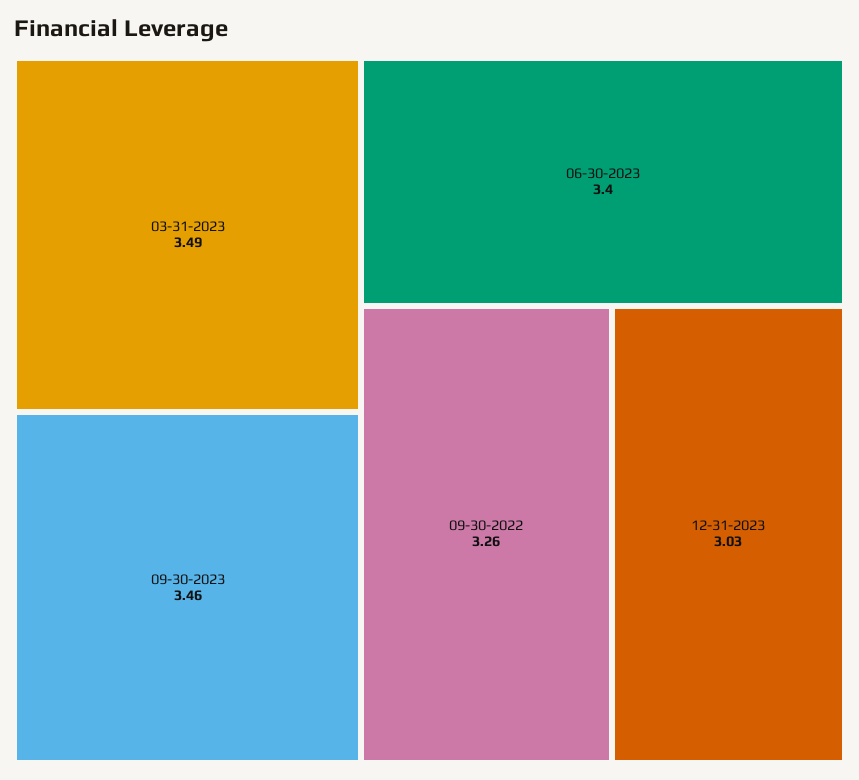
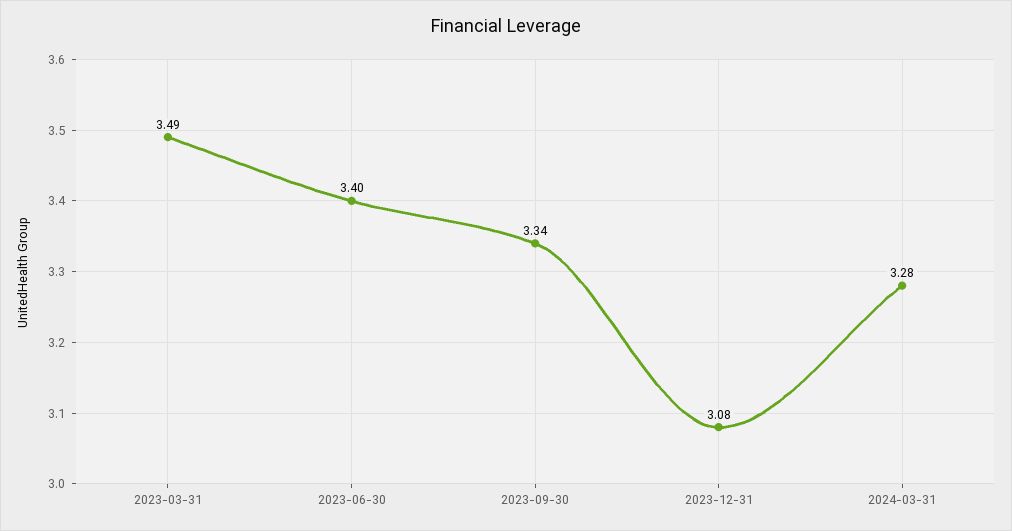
09-30-2023: 3.46 -> 3.34
09-30-2022: 3.26 -> none
12-31-2023: 3.03 -> 3.08
2024-03-31: none -> 3.28

